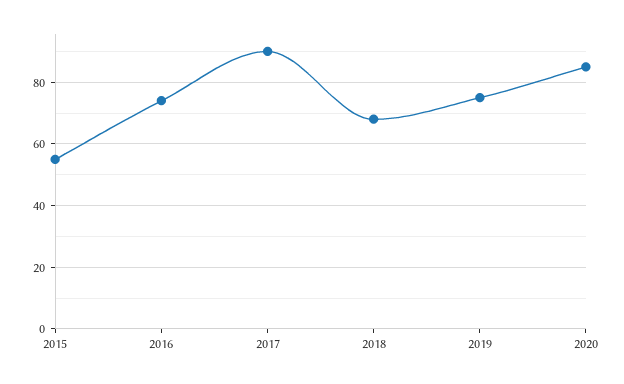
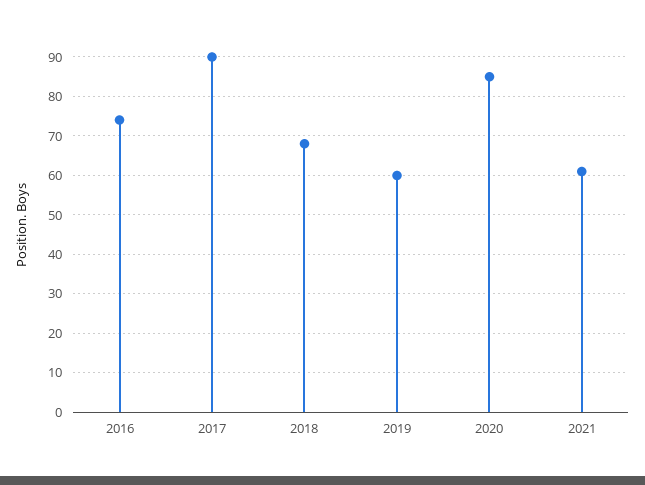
2015: 55 -> none
2019: 75 -> 60
2021: none -> 60

